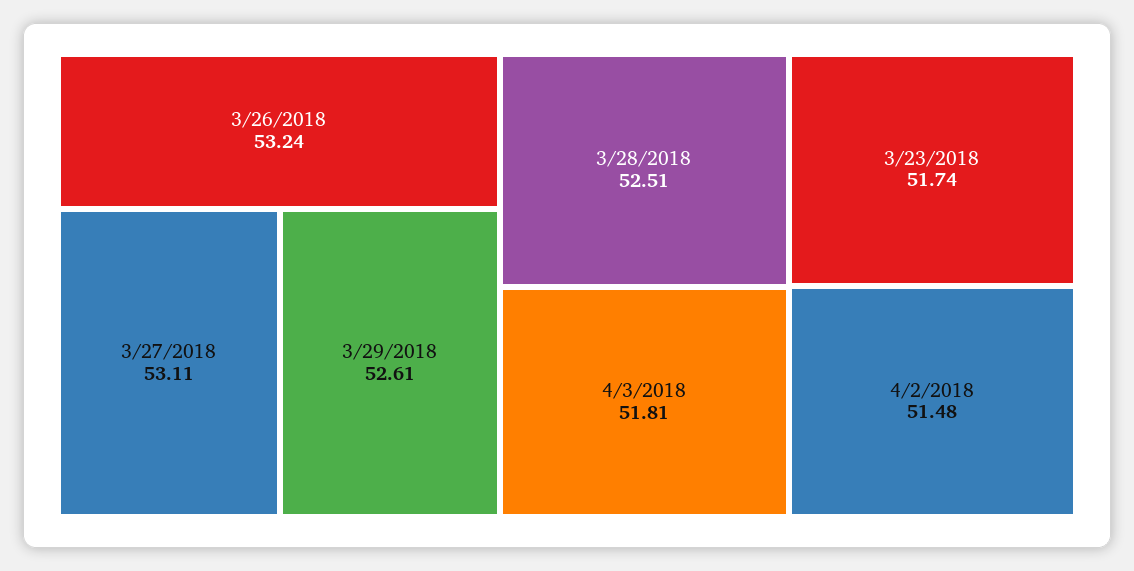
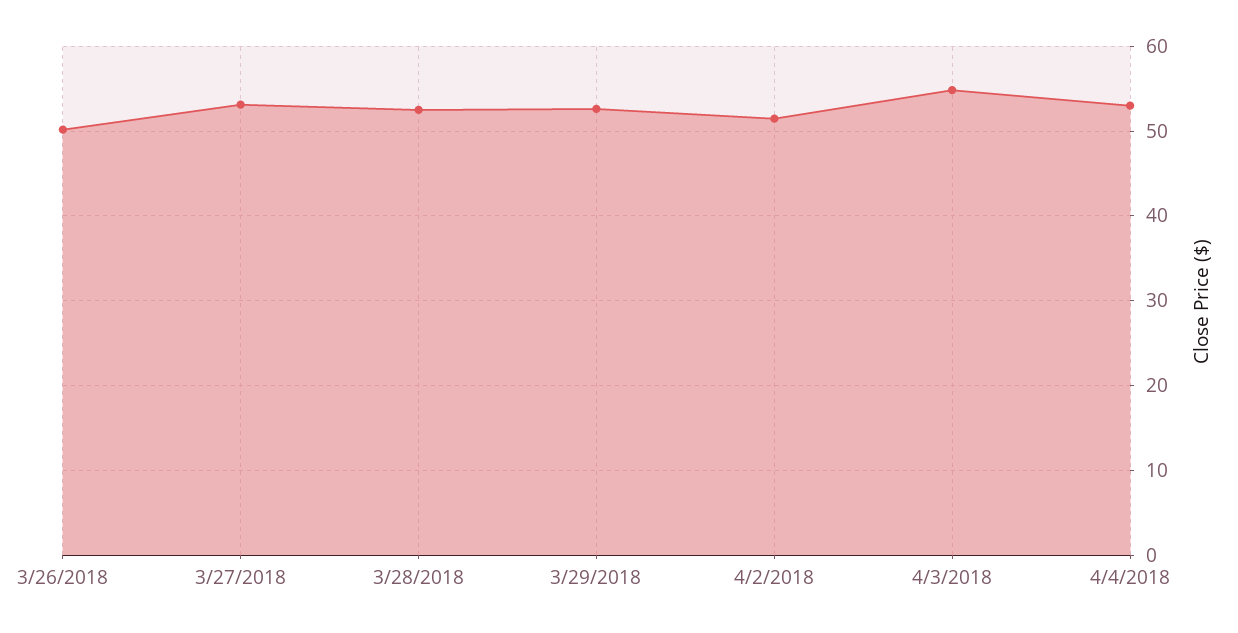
3/26/2018: 53.24 -> 50
4/3/2018: 51.81 -> 55
3/23/2018: 51.74 -> none
4/4/2018: none -> 53

